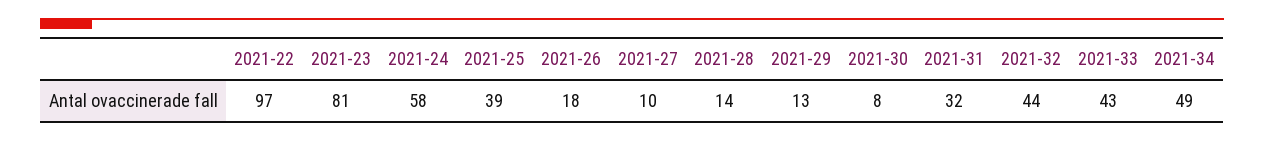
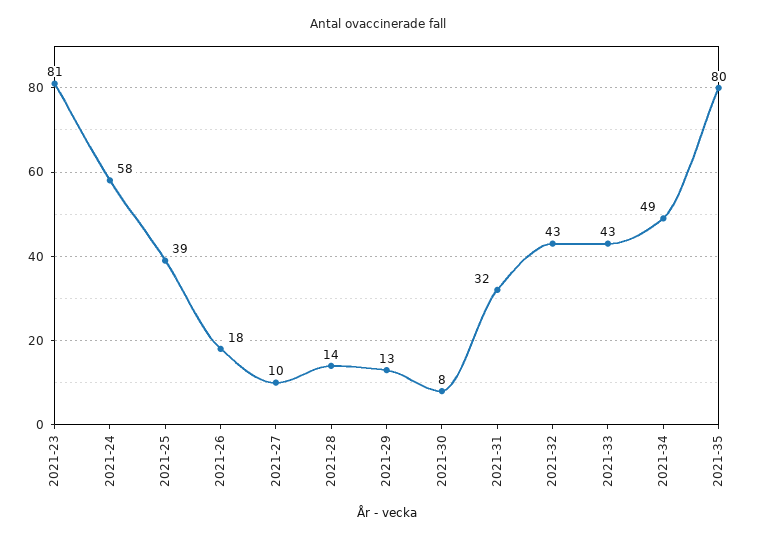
2021-22: 97 -> none
2021-32: 44 -> 43
2021-35: none -> 80

